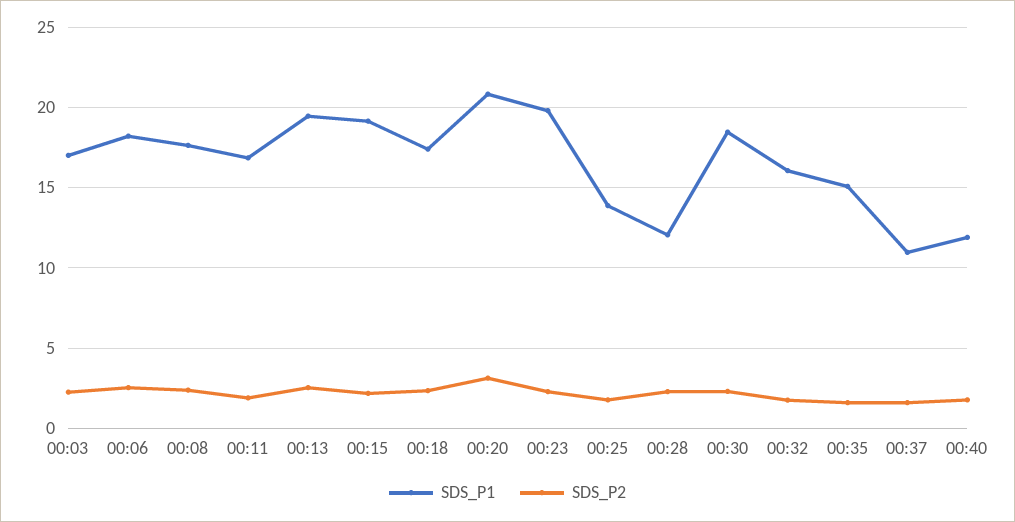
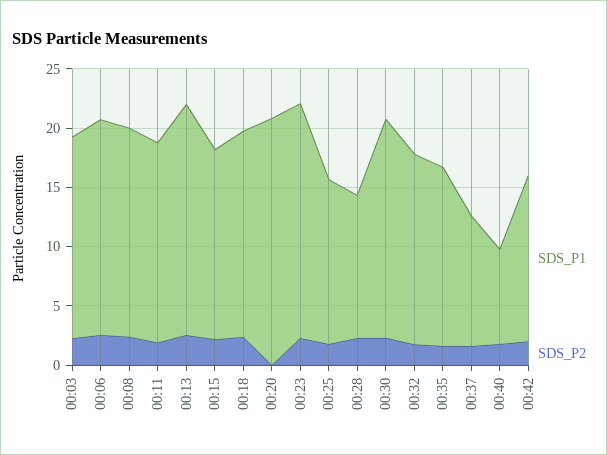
SDS_P1, 00:15: 19 -> 16
SDS_P2, 00:20: 3 -> 0
SDS_P1, 00:40: 12 -> 8
SDS_P1, 00:42: none -> 14
SDS_P2, 00:42: none -> 2

